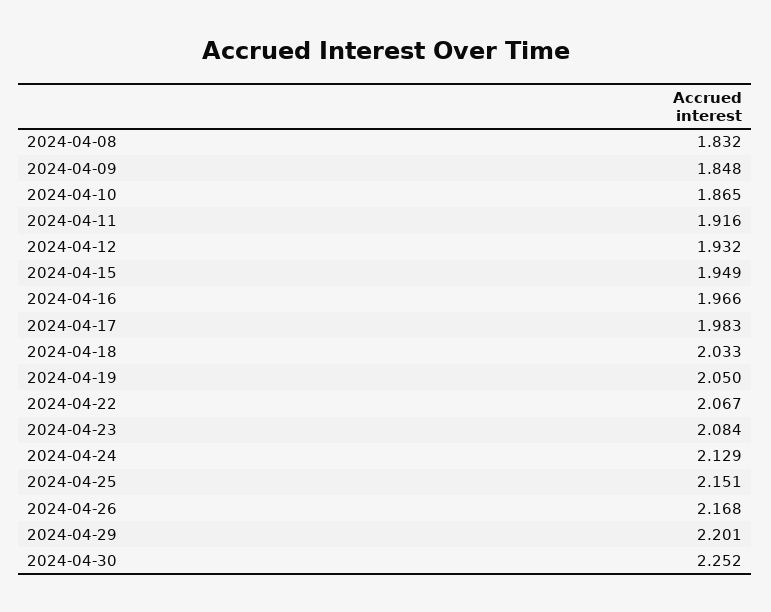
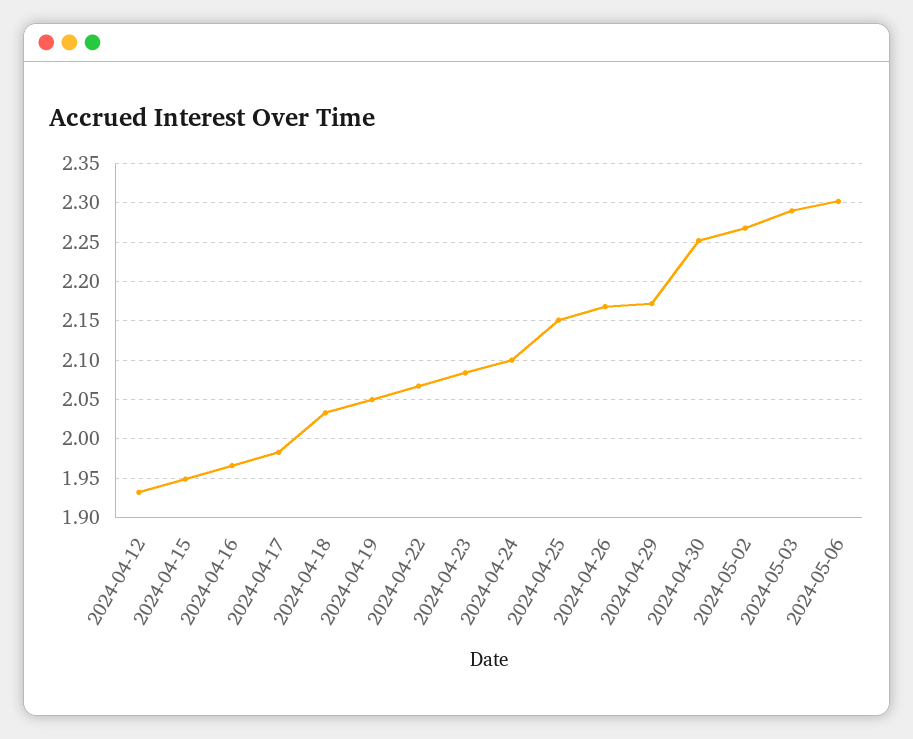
2024-04-08: 1.832 -> none
2024-04-09: 1.848 -> none
2024-04-10: 1.865 -> none
2024-04-11: 1.916 -> none
2024-04-24: 2.129 -> 2.1
2024-04-29: 2.201 -> 2.17
2024-05-02: none -> 2.27
2024-05-03: none -> 2.29
2024-05-06: none -> 2.3

